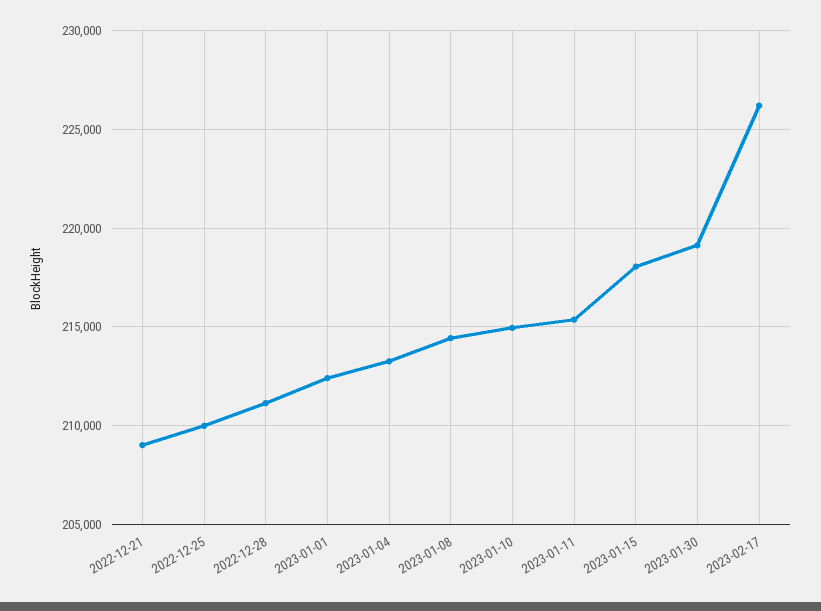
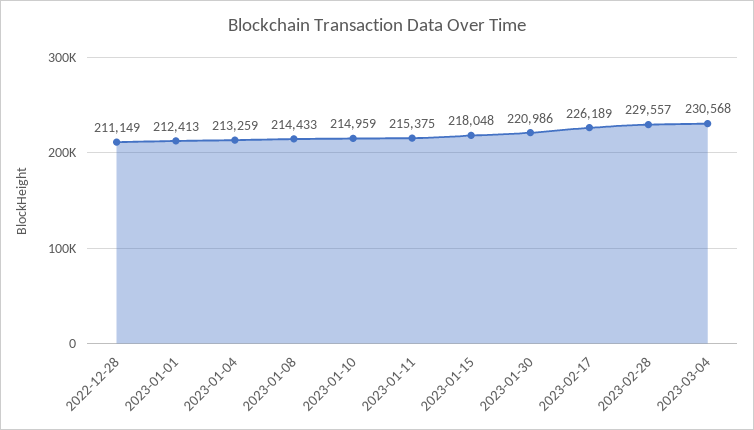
2022-12-21: 209000 -> none
2022-12-25: 210000 -> none
2023-01-30: 219000 -> 220986
2023-02-28: none -> 229557
2023-03-04: none -> 230568

